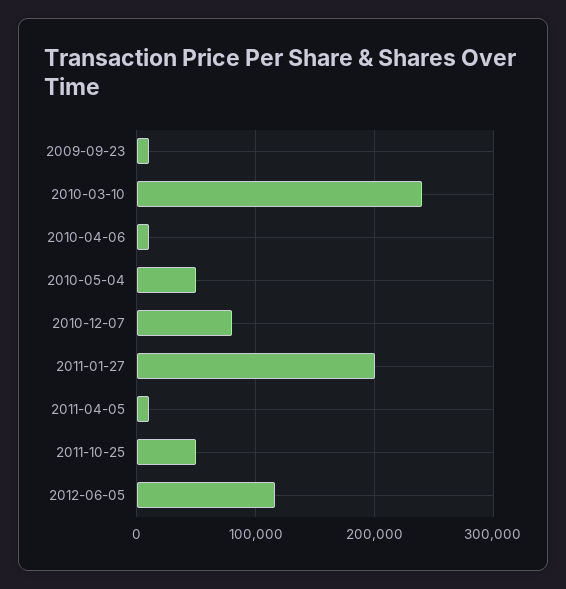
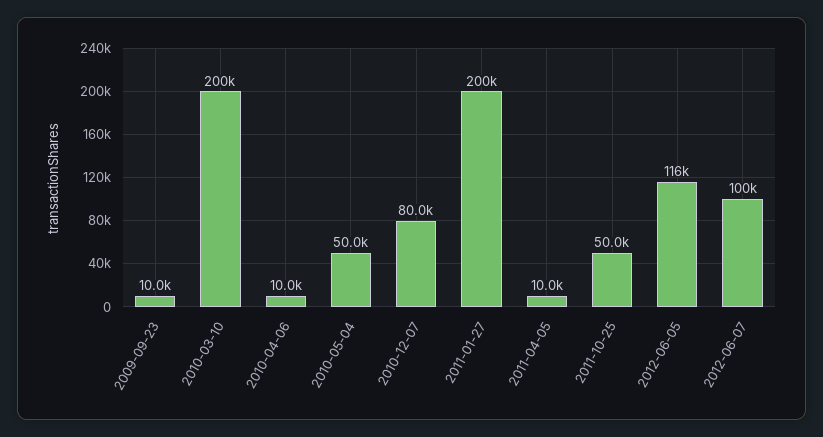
2010-03-10: 240000 -> 200000
2012-06-07: none -> 100000

